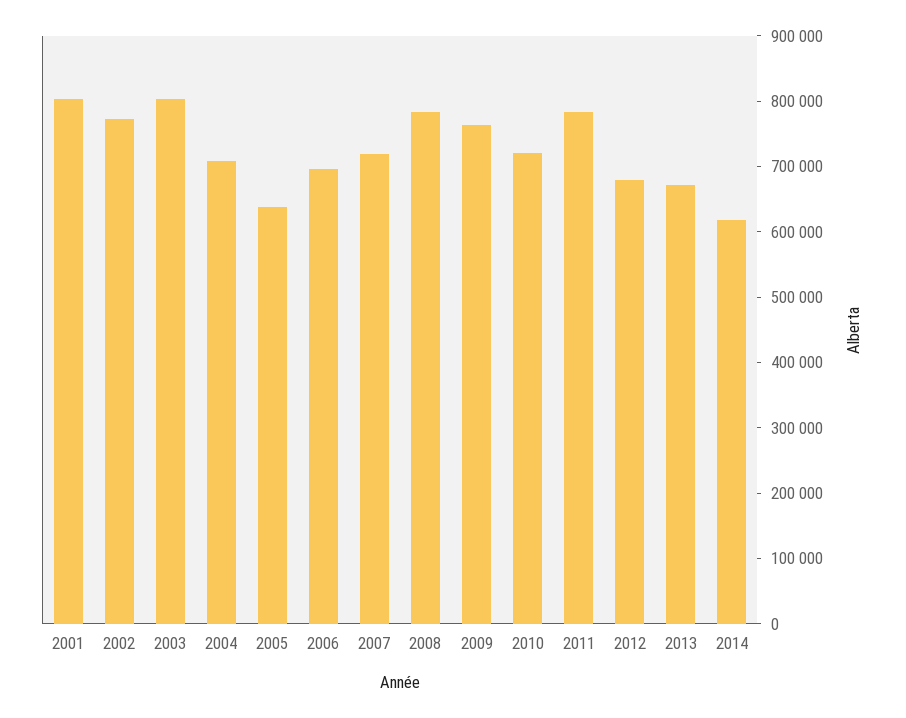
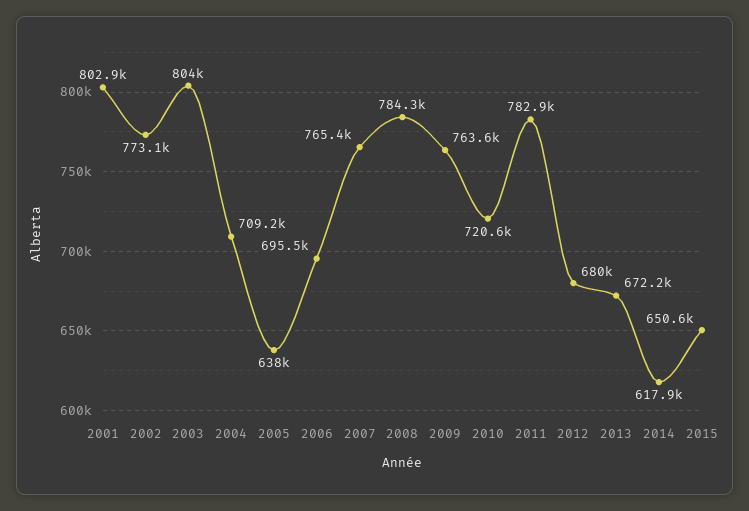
2007: 720000 -> 765400
2015: none -> 650600

